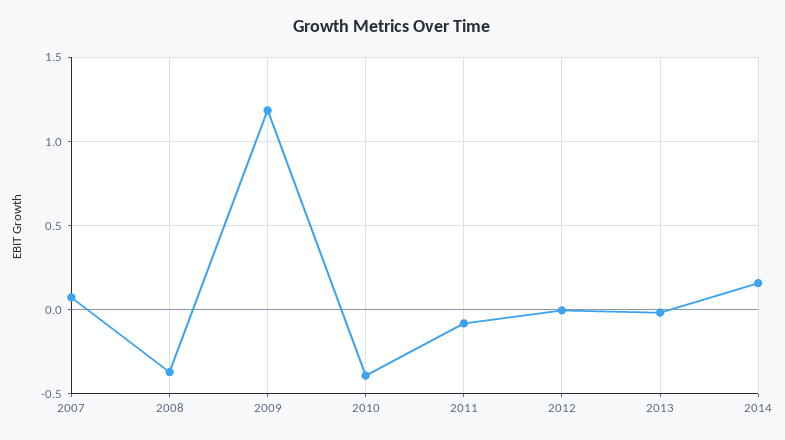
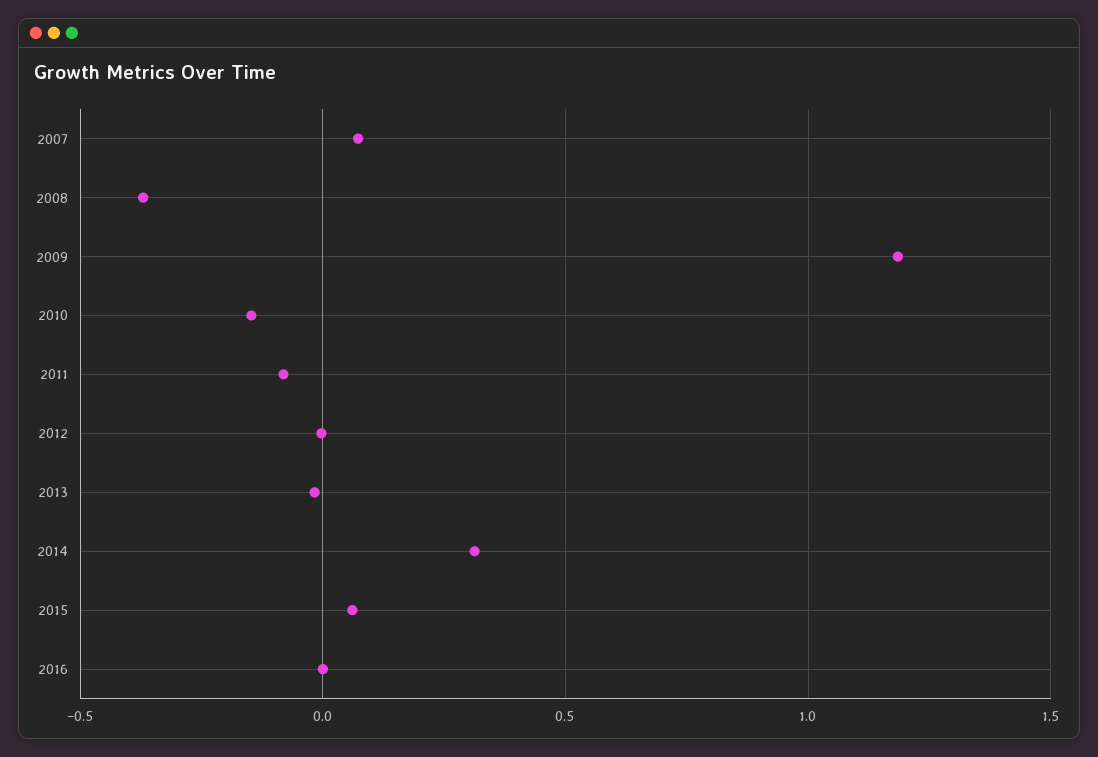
2010: -0.4 -> -0.15
2014: 0.15 -> 0.3
2015: none -> 0.05
2016: none -> 0

